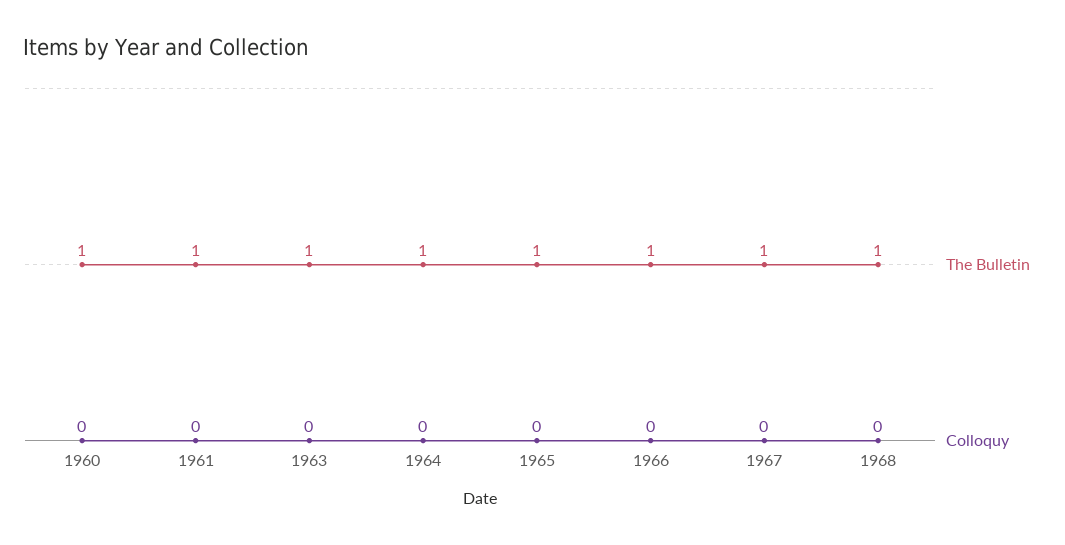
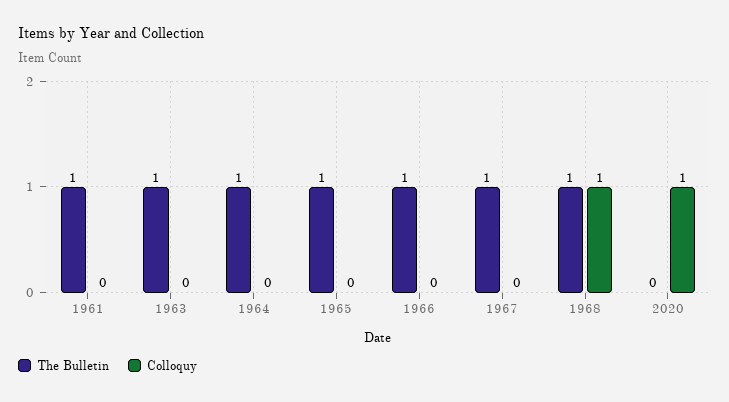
The Bulletin, 1960: 1 -> none
Colloquy, 1960: 0 -> none
Colloquy, 1968: 0 -> 1
The Bulletin, 2020: none -> 0
Colloquy, 2020: none -> 1

